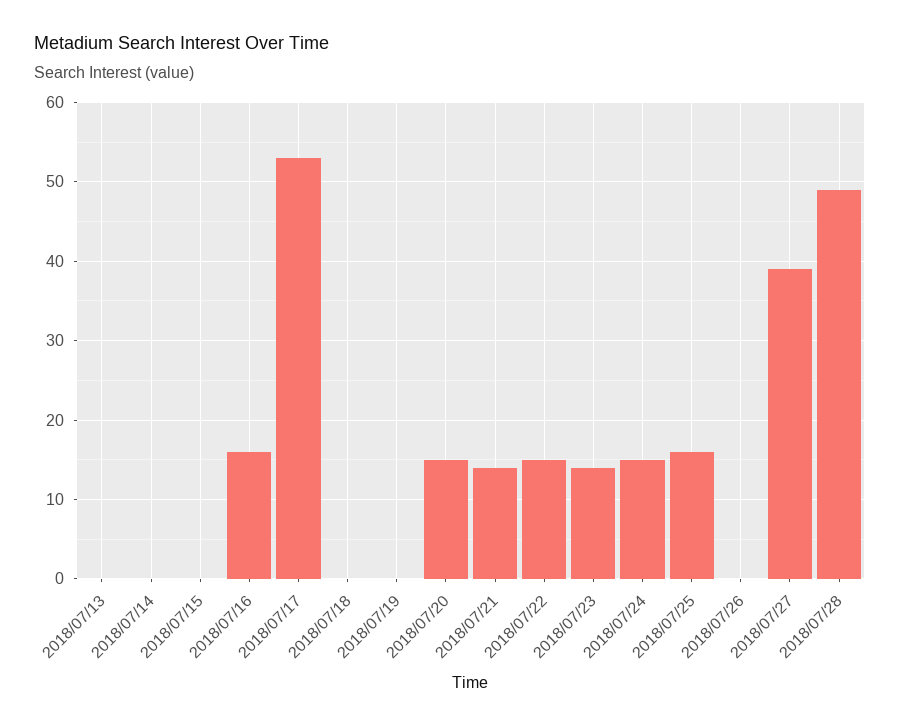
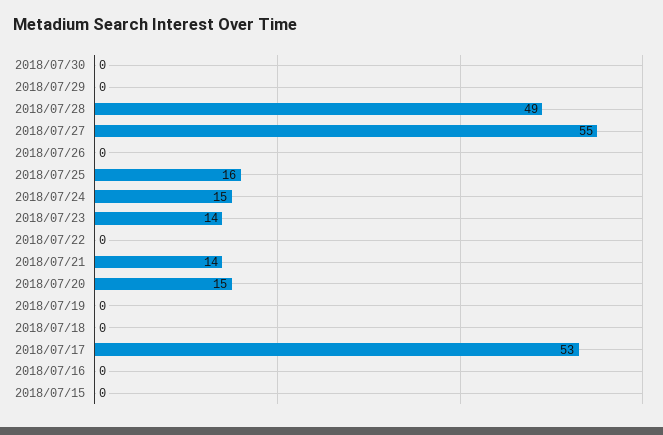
2018/07/13: 0 -> none
2018/07/14: 0 -> none
2018/07/16: 16 -> 0
2018/07/22: 15 -> 0
2018/07/27: 39 -> 55
2018/07/30: none -> 0
2018/07/29: none -> 0

